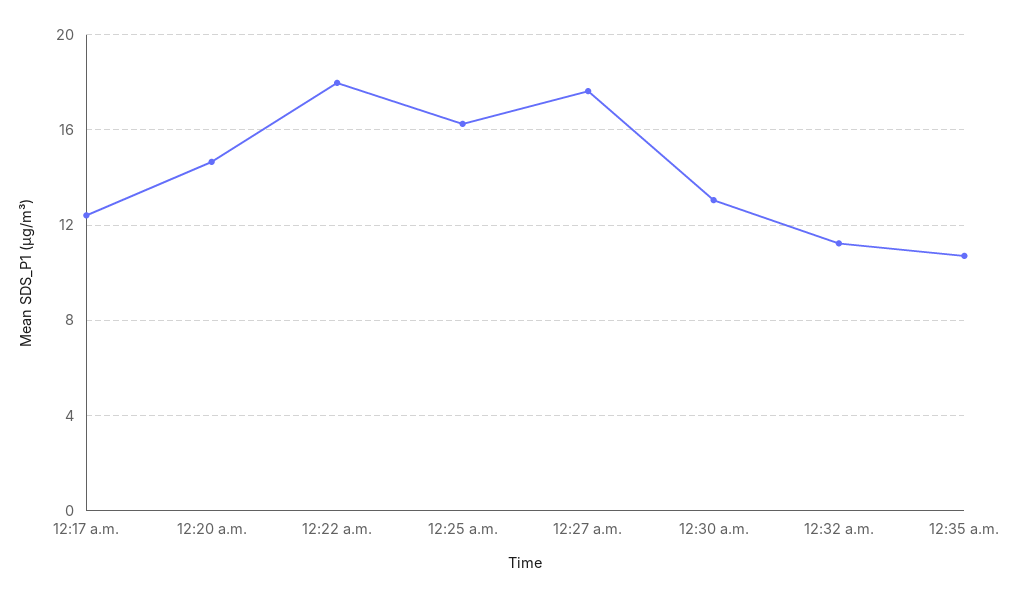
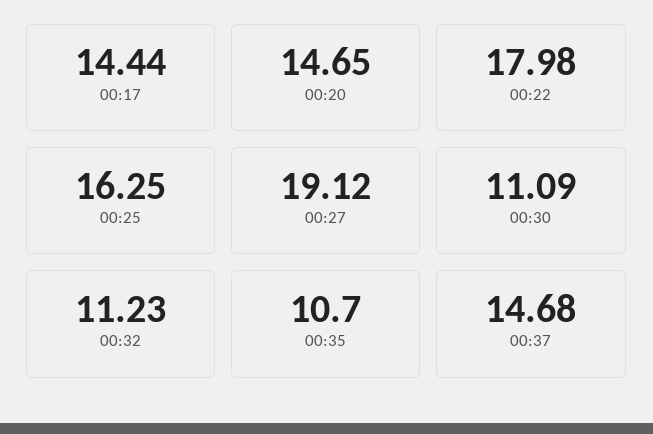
12:17 a.m.: 12.5 -> 14.44
12:27 a.m.: 17.5 -> 19.12
12:30 a.m.: 13 -> 11.09
00:37: none -> 14.68

